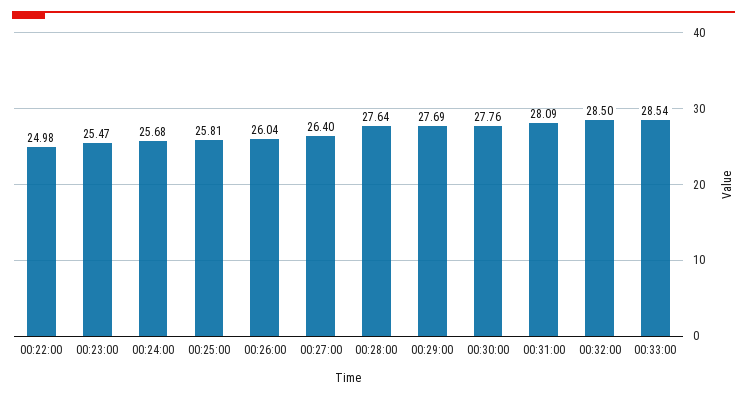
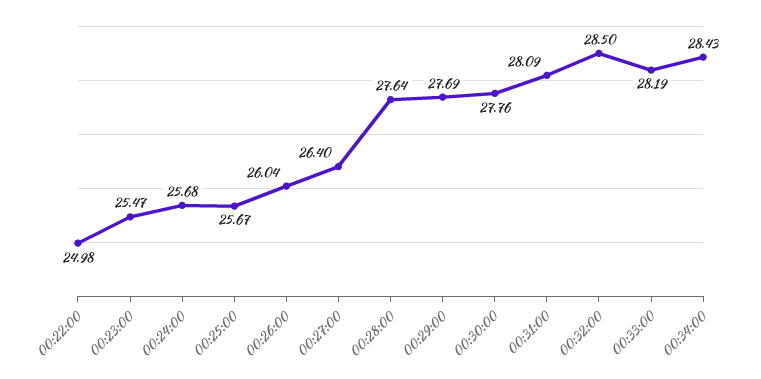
00:25:00: 25.81 -> 25.67
00:33:00: 28.54 -> 28.19
00:34:00: none -> 28.43

